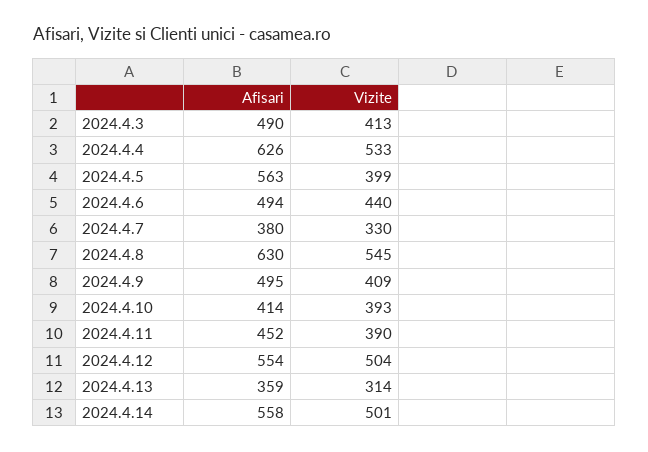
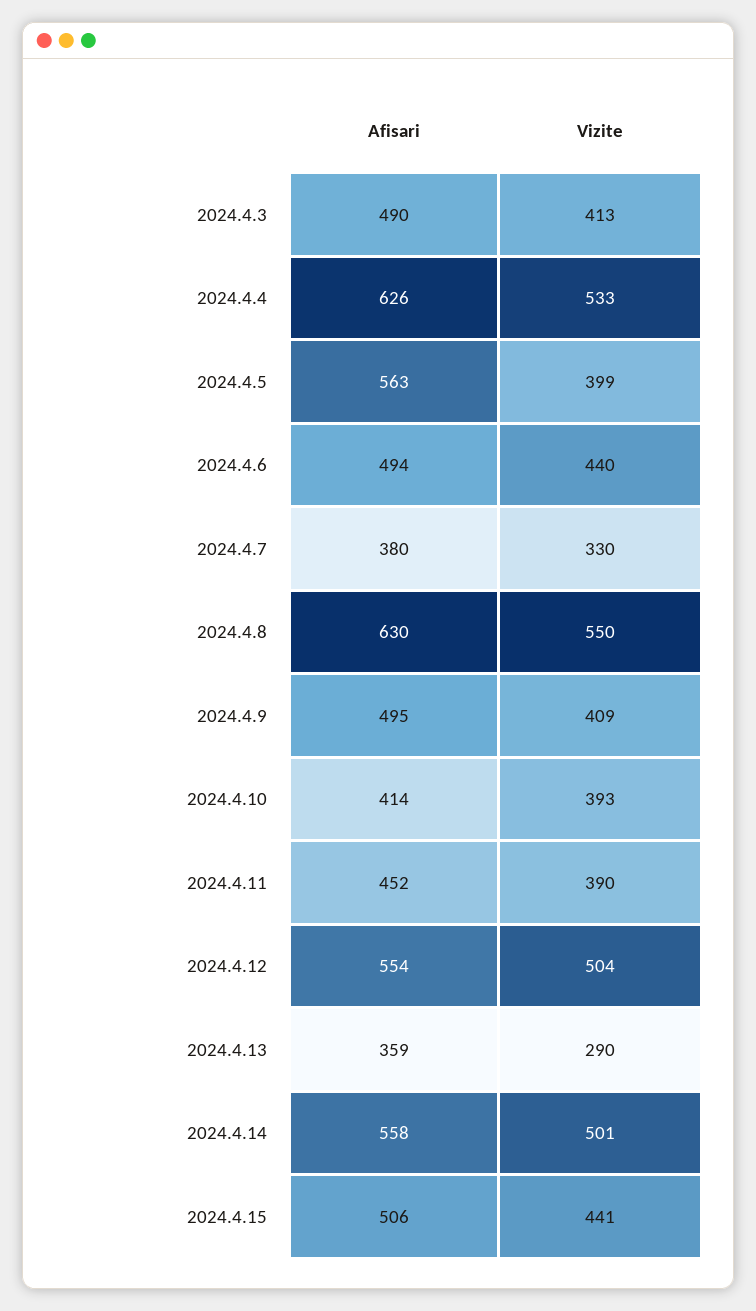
Vizite, 2024.4.8: 545 -> 550
Vizite, 2024.4.13: 314 -> 290
Afisari, 2024.4.15: none -> 506
Vizite, 2024.4.15: none -> 441

